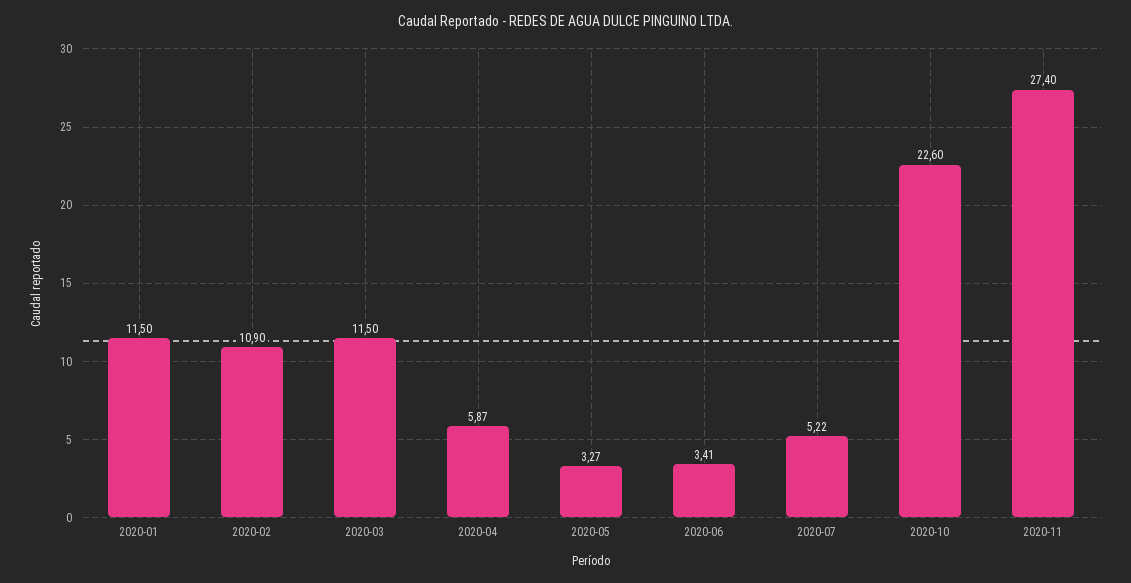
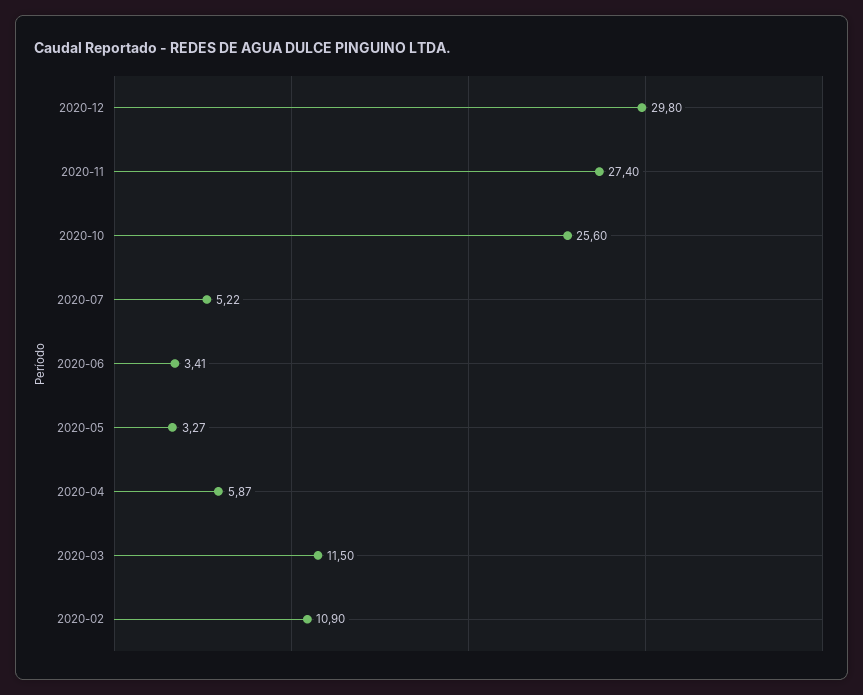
2020-01: 11.5 -> none
2020-10: 22.6 -> 25.6
2020-12: none -> 29.8

